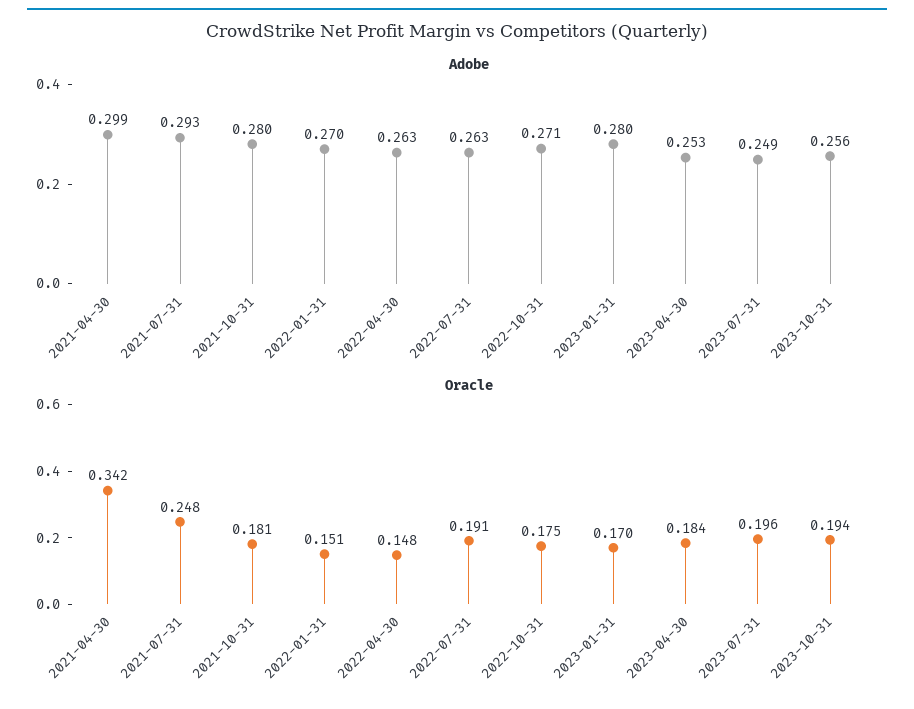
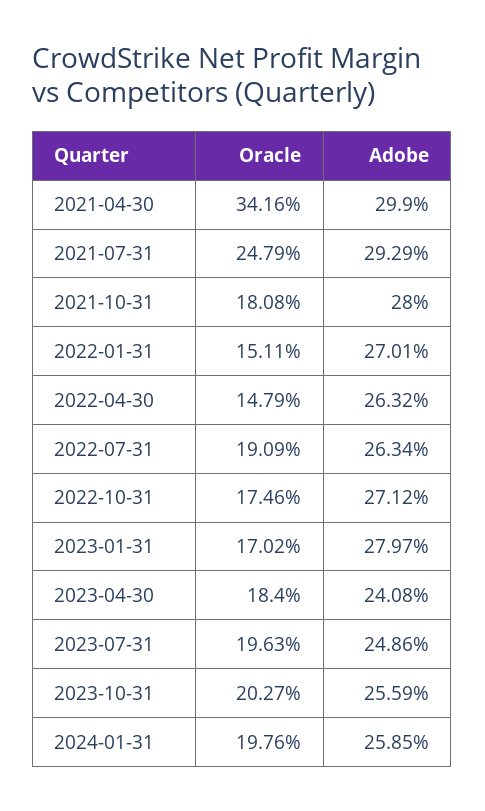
Adobe, 2023-04-30: 0.253 -> 0.2408
Oracle, 2023-10-31: 0.194 -> 0.2027
Oracle, 2024-01-31: none -> 0.1976
Adobe, 2024-01-31: none -> 0.2585

